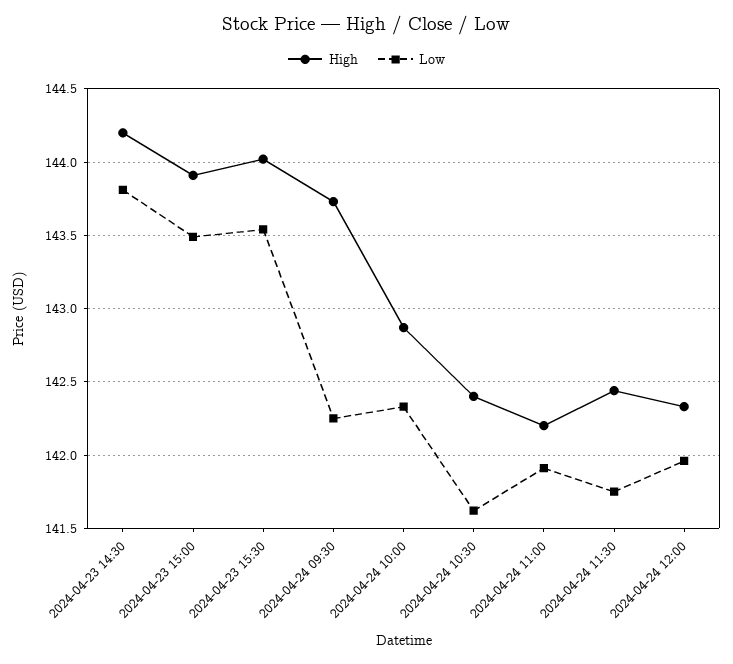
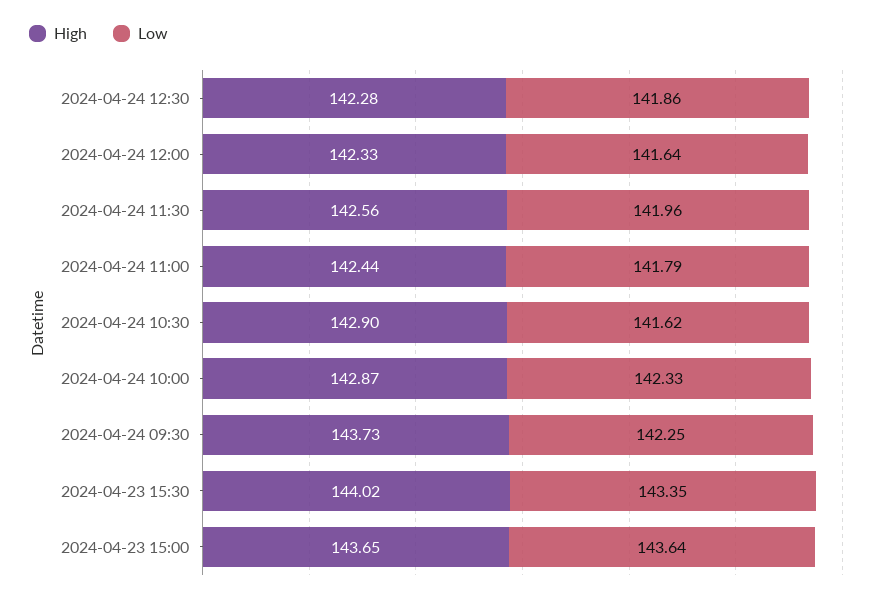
High, 2024-04-23 14:30: 144.2 -> none
Low, 2024-04-23 14:30: 143.8 -> none
High, 2024-04-23 15:00: 143.9 -> 143.65
Low, 2024-04-23 15:00: 143.5 -> 143.64
Low, 2024-04-23 15:30: 143.55 -> 143.35
High, 2024-04-24 10:30: 142.4 -> 142.9
High, 2024-04-24 11:00: 142.2 -> 142.44
Low, 2024-04-24 11:00: 141.9 -> 141.79
High, 2024-04-24 11:30: 142.45 -> 142.56
Low, 2024-04-24 11:30: 141.75 -> 141.96
Low, 2024-04-24 12:00: 141.95 -> 141.64
High, 2024-04-24 12:30: none -> 142.28
Low, 2024-04-24 12:30: none -> 141.86

